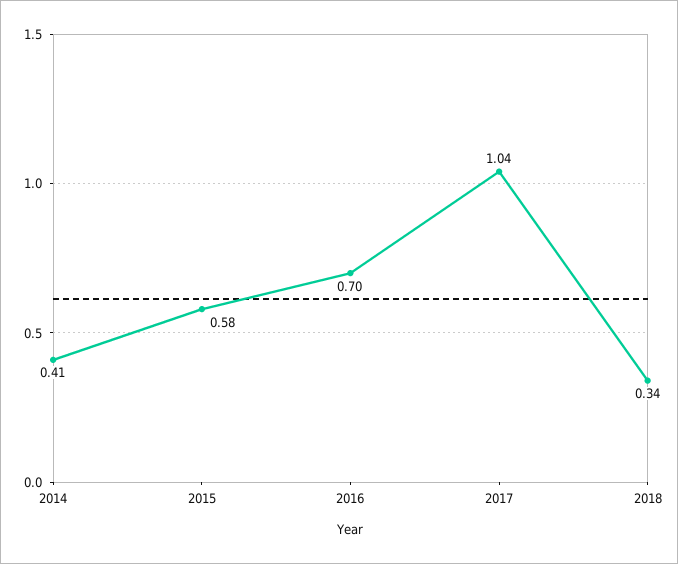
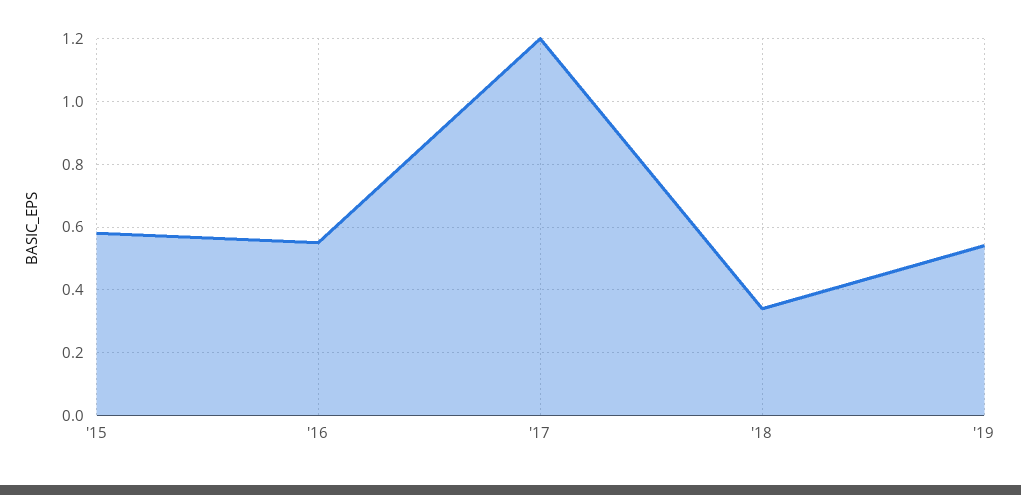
2014: 0.41 -> none
2016: 0.7 -> 0.55
2017: 1.04 -> 1.2
'19: none -> 0.55

